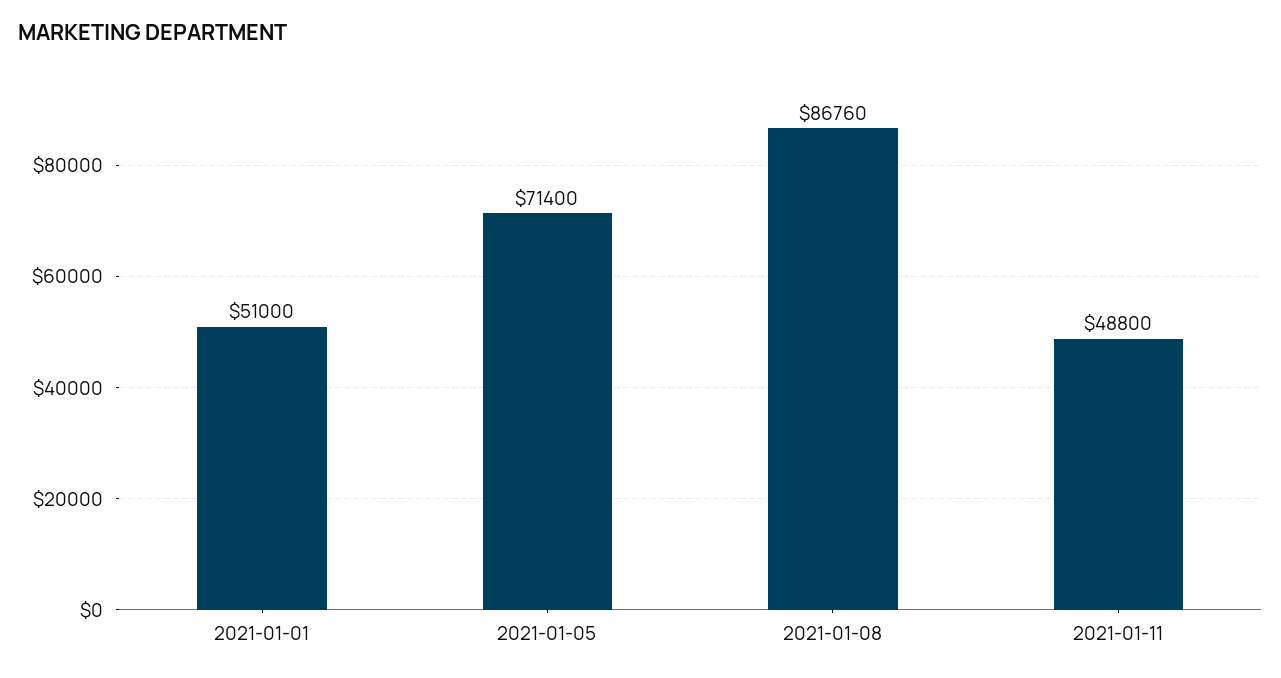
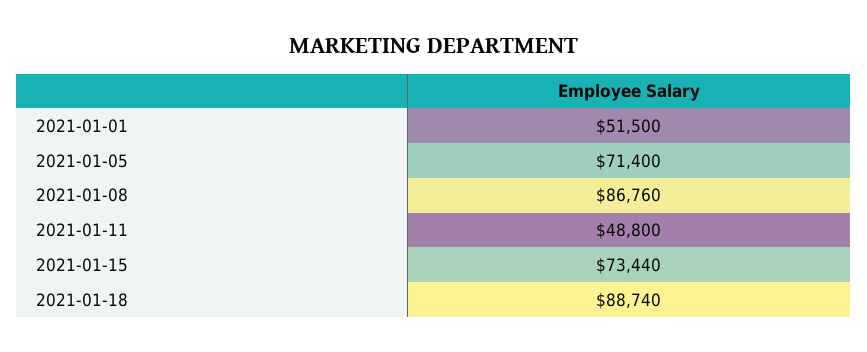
2021-01-01: 51000 -> 51500
2021-01-15: none -> 73440
2021-01-18: none -> 88740

